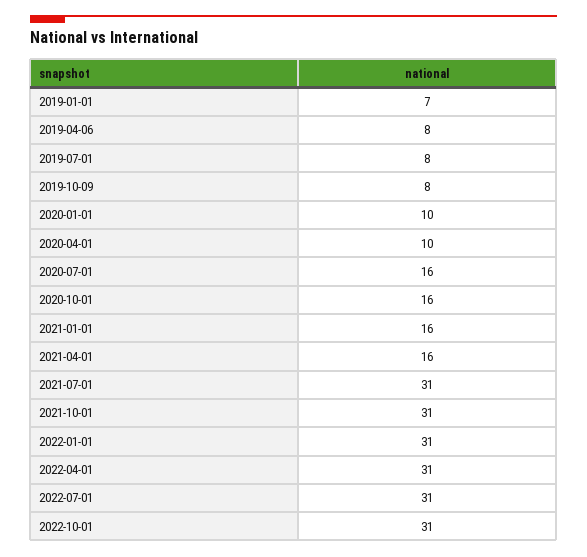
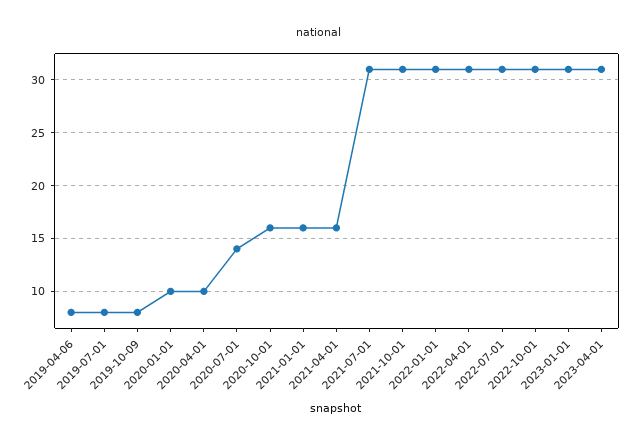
2019-01-01: 7 -> none
2020-07-01: 16 -> 14
2023-01-01: none -> 31
2023-04-01: none -> 31

